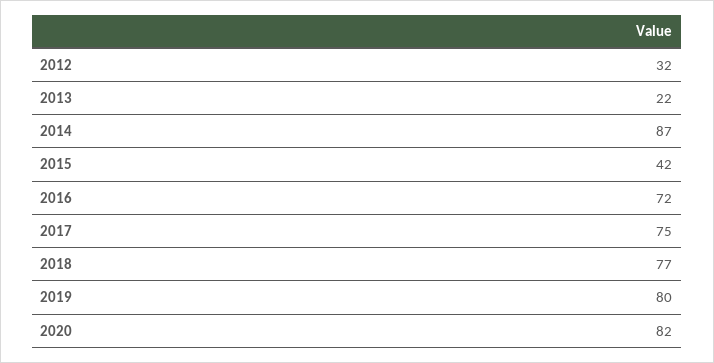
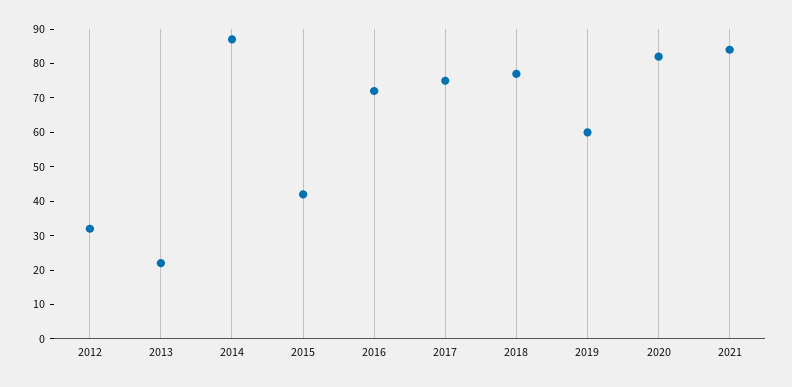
2019: 80 -> 60
2021: none -> 85

